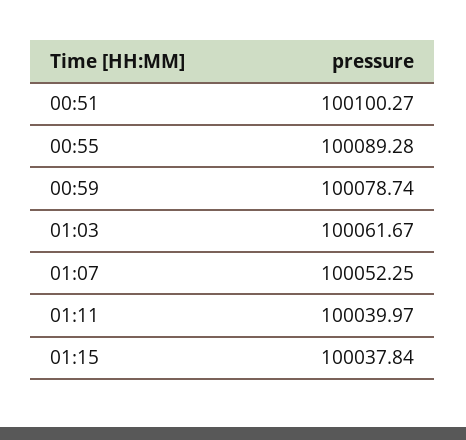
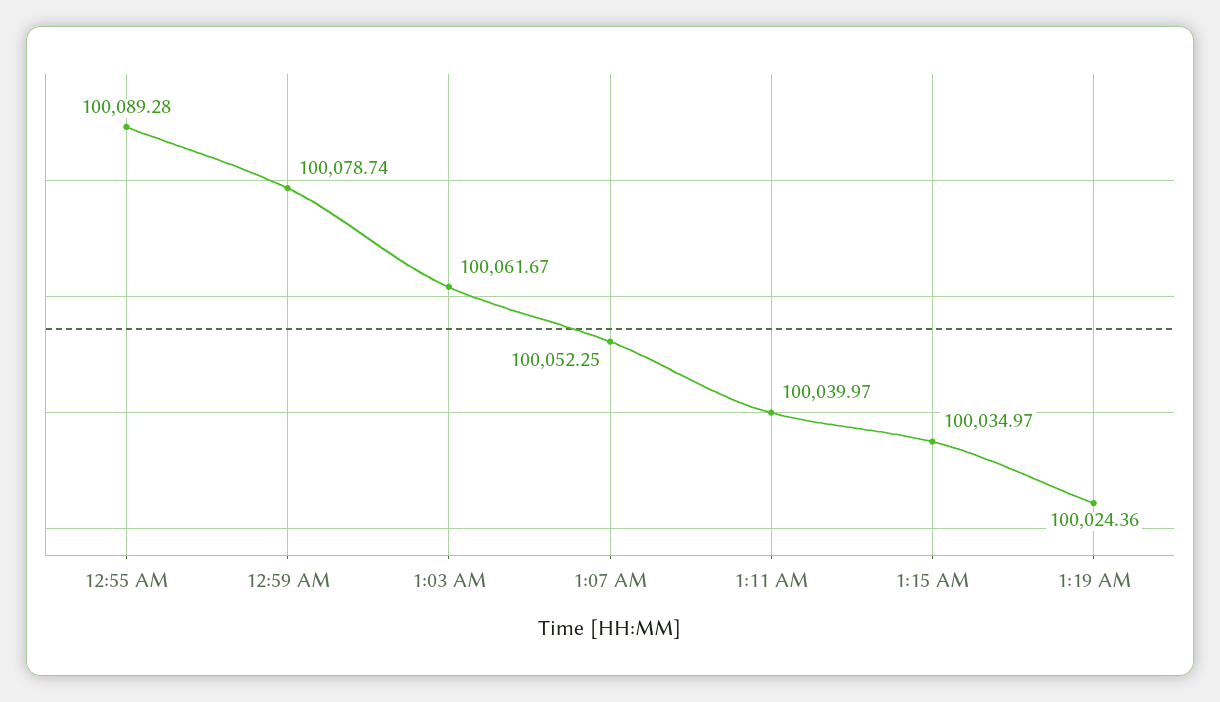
00:51: 100100.27 -> none
01:15: 100037.84 -> 100034.97
1:19 AM: none -> 100024.36

